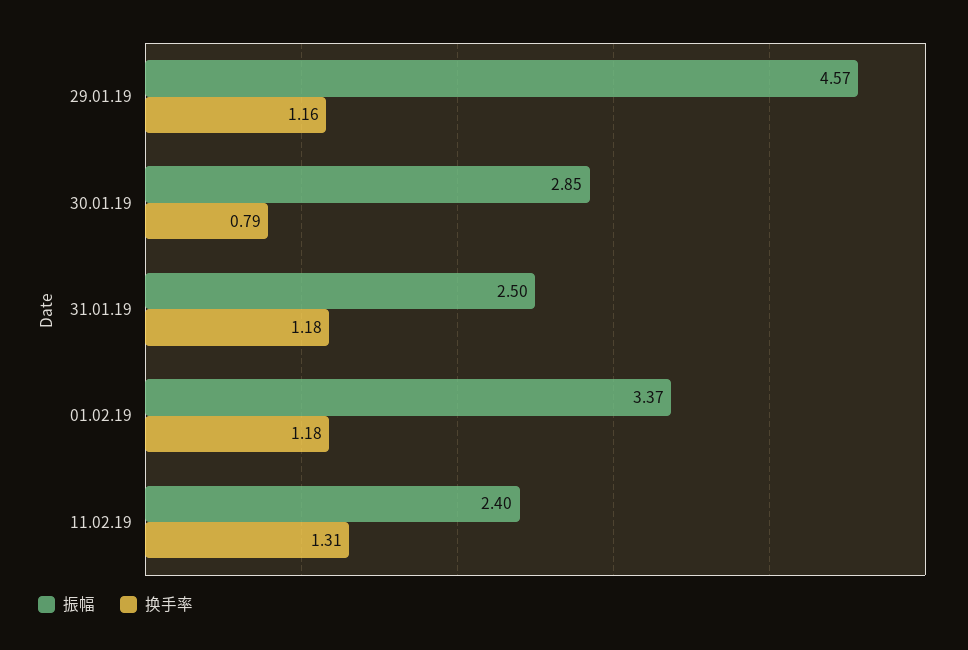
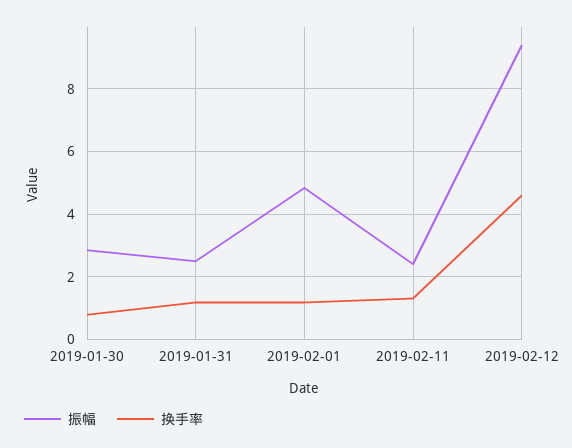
振幅, 29.01.19: 4.57 -> none
换手率, 29.01.19: 1.16 -> none
振幅, 01.02.19: 3.37 -> 4.8
振幅, 2019-02-12: none -> 9.4
换手率, 2019-02-12: none -> 4.6

